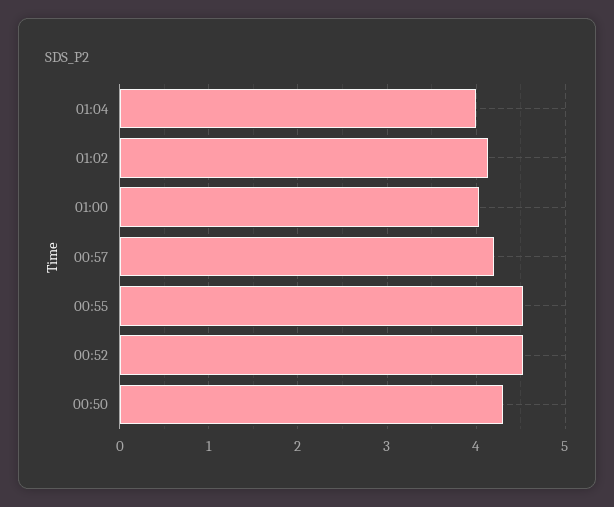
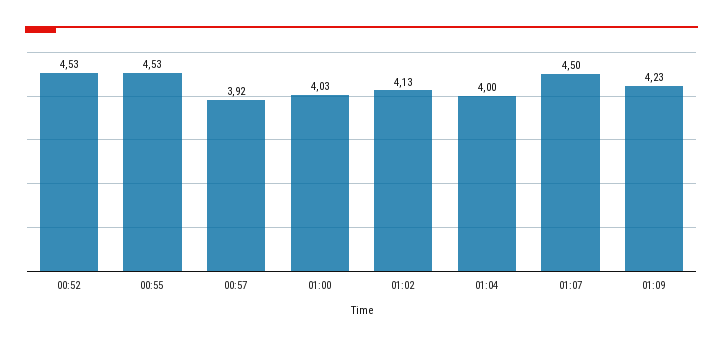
00:57: 4.2 -> 3.92
00:50: 4.3 -> none
01:07: none -> 4.5
01:09: none -> 4.23

